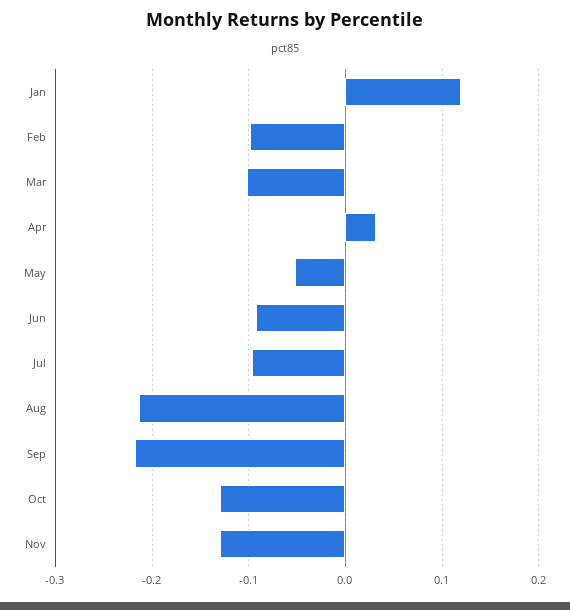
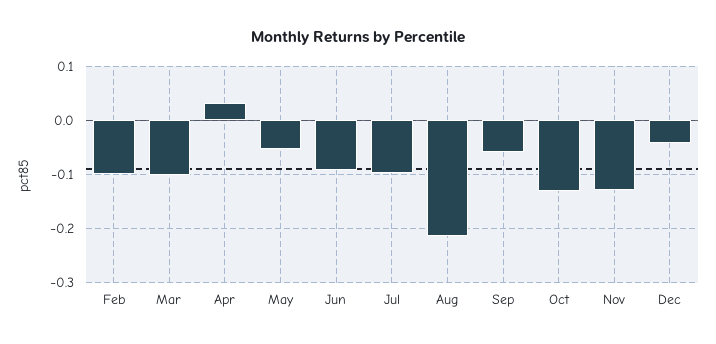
Jan: 0.12 -> none
Sep: -0.22 -> -0.06
Dec: none -> -0.04

